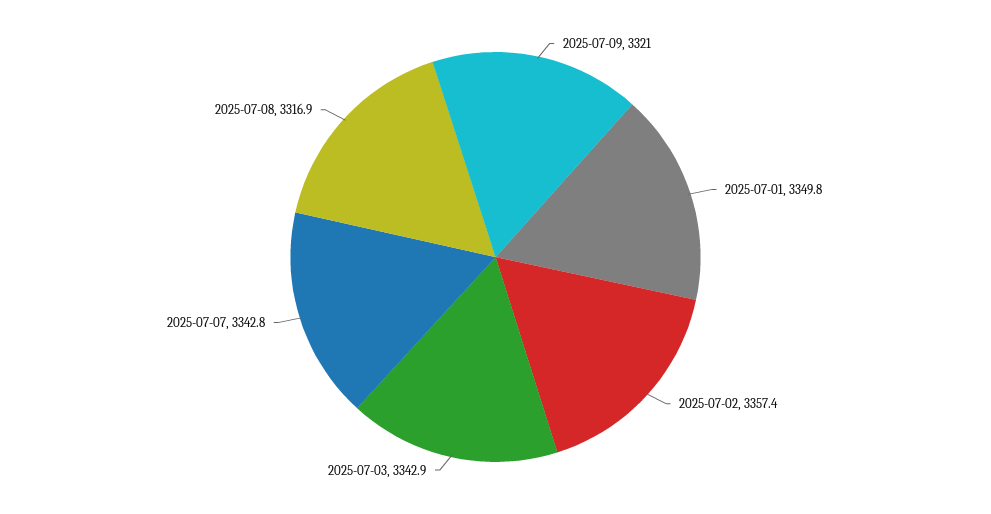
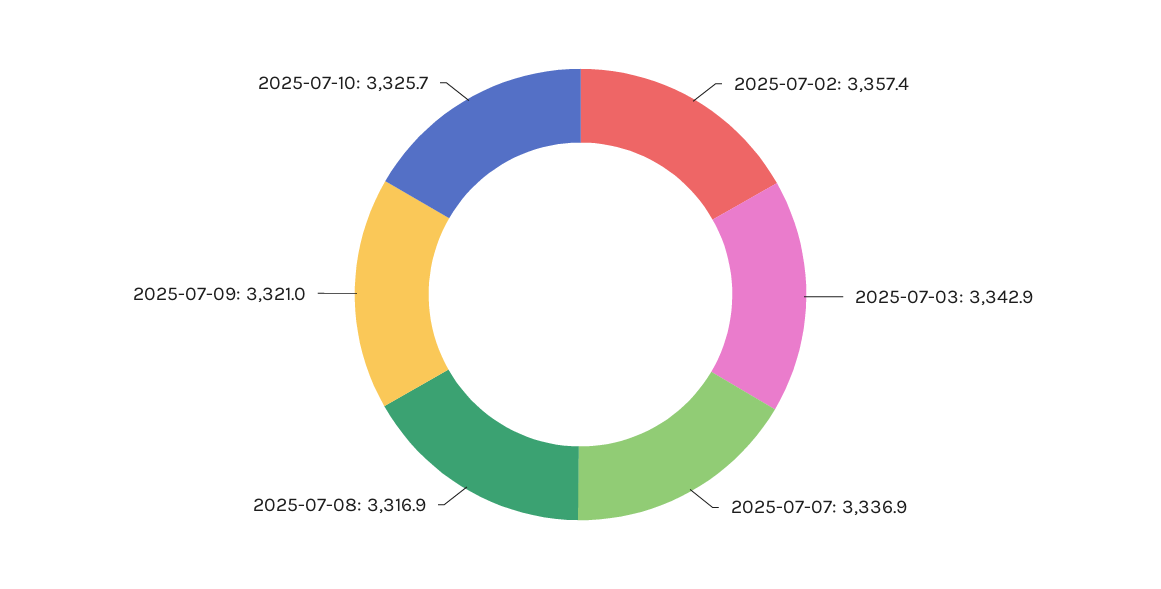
2025-07-01: 3349.8 -> none
2025-07-07: 3342.8 -> 3336.9
2025-07-10: none -> 3325.7

